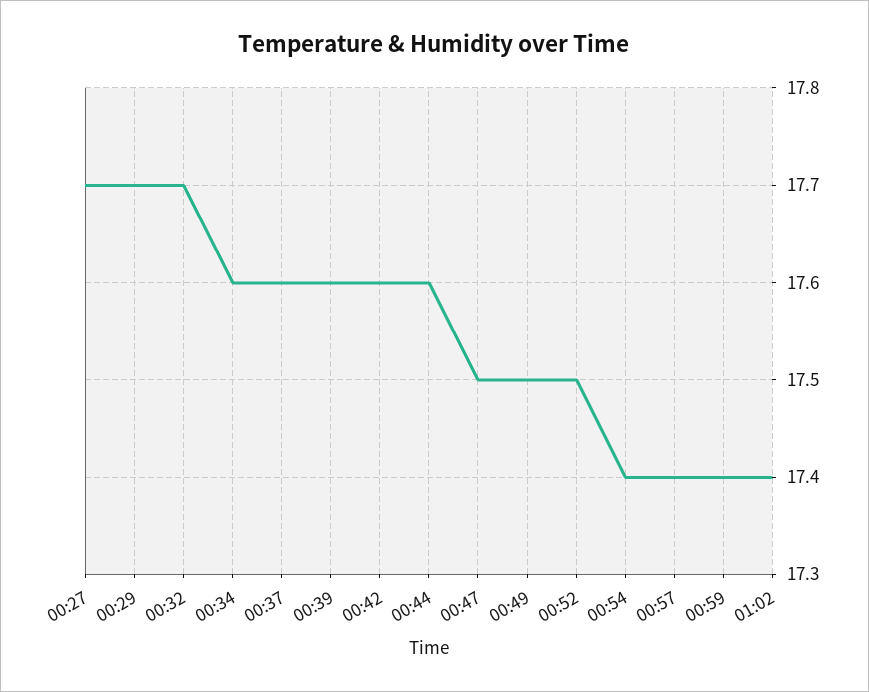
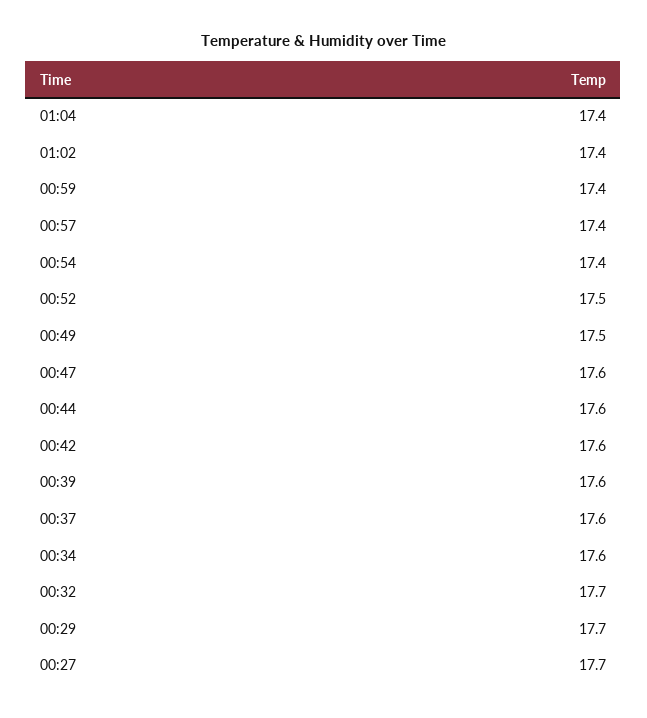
00:47: 17.5 -> 17.6
01:04: none -> 17.4

